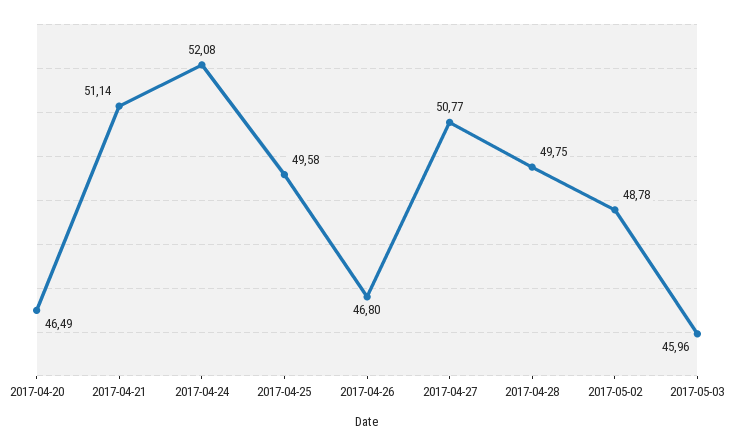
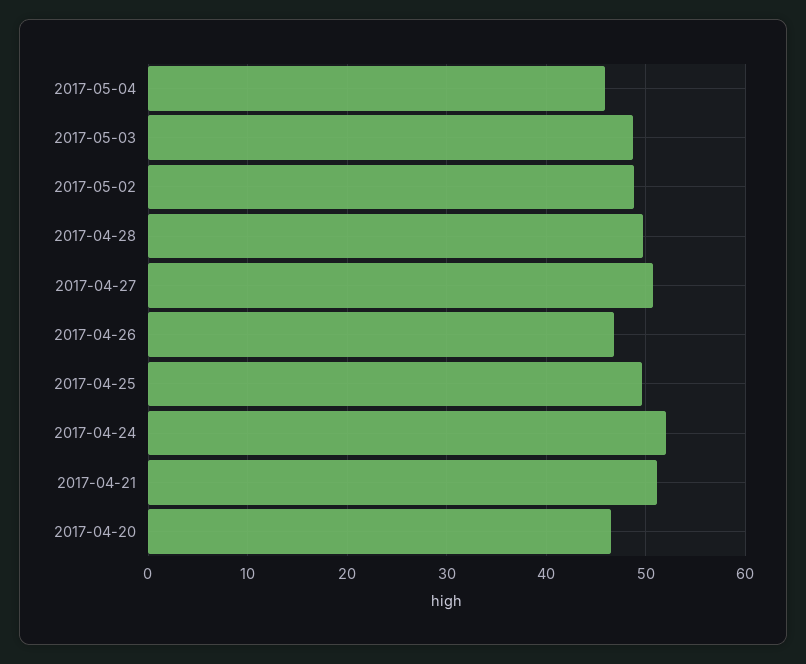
2017-05-03: 45.96 -> 49
2017-05-04: none -> 46

